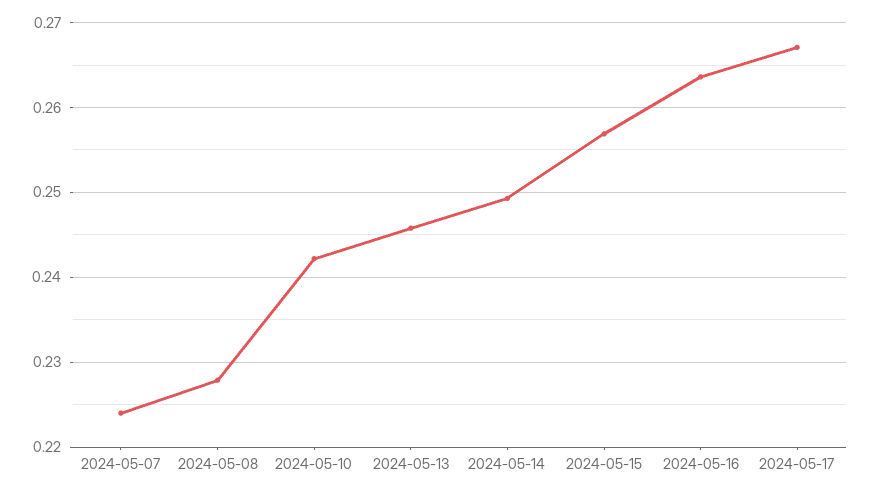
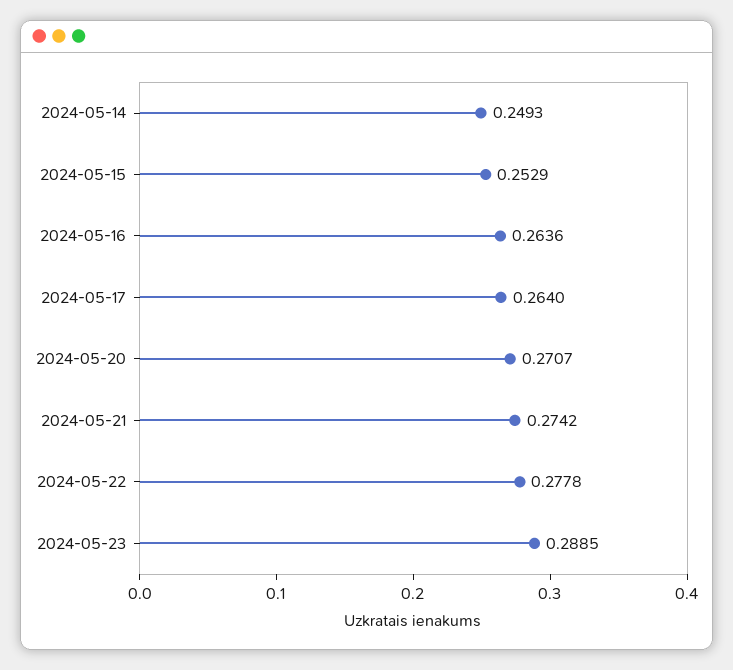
2024-05-07: 0.224 -> none
2024-05-08: 0.228 -> none
2024-05-10: 0.242 -> none
2024-05-13: 0.246 -> none
2024-05-15: 0.257 -> 0.2529
2024-05-17: 0.267 -> 0.264
2024-05-20: none -> 0.2707
2024-05-21: none -> 0.2742
2024-05-22: none -> 0.2778
2024-05-23: none -> 0.2885

